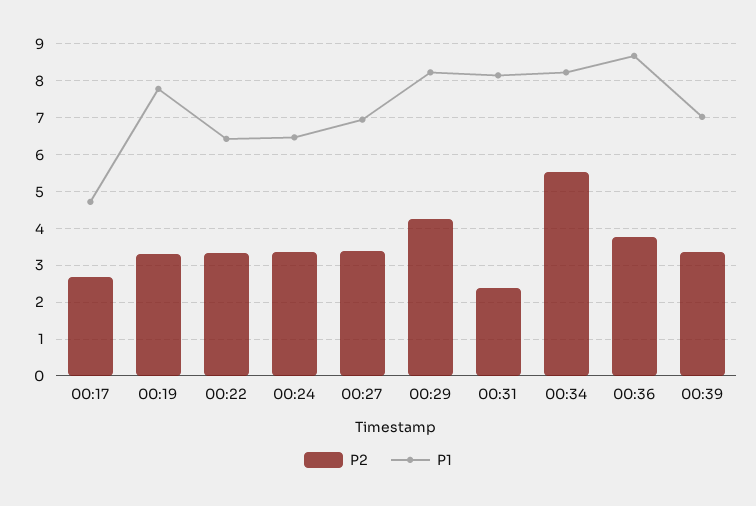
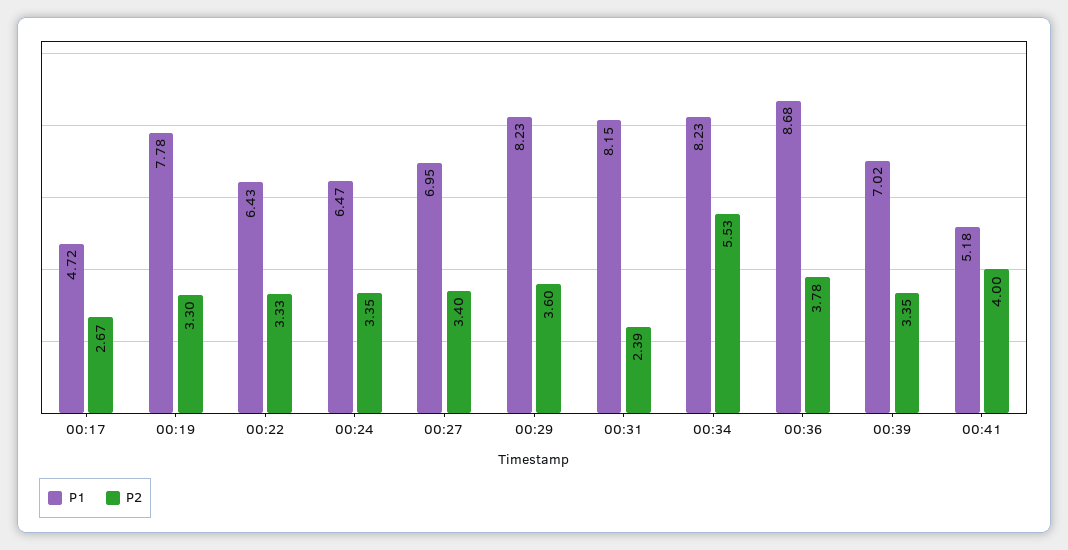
P2, 00:29: 4.2 -> 3.6
P1, 00:41: none -> 5.18
P2, 00:41: none -> 4

